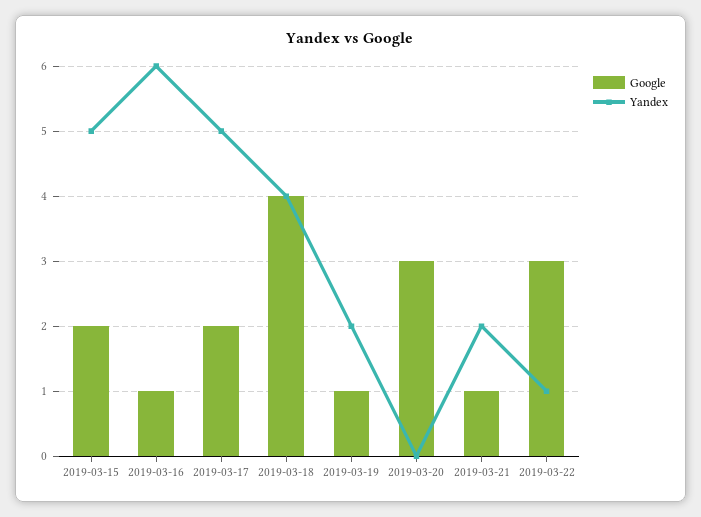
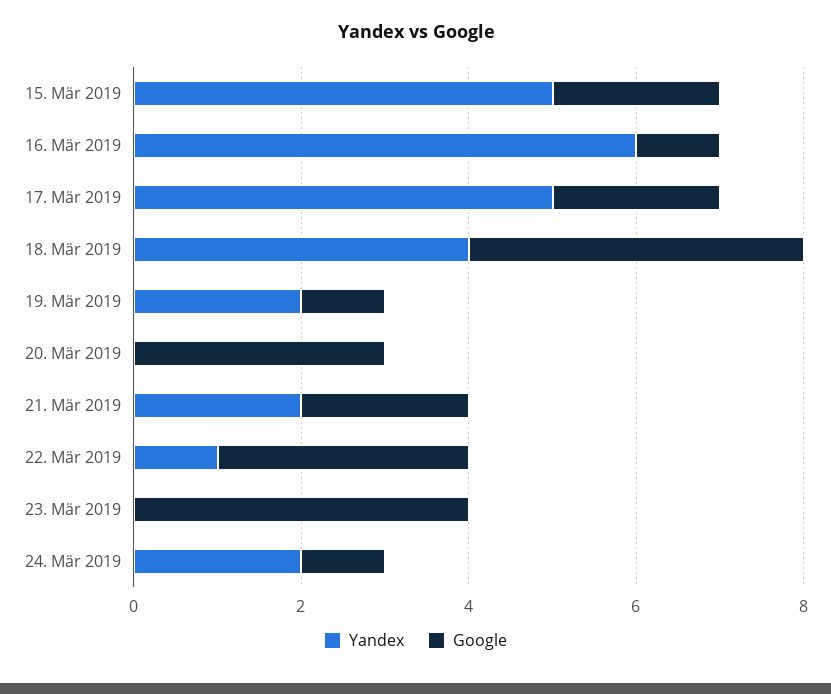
Google, 2019-03-21: 1 -> 2
Yandex, 23. Mär 2019: none -> 0
Google, 23. Mär 2019: none -> 4
Yandex, 24. Mär 2019: none -> 2
Google, 24. Mär 2019: none -> 1

